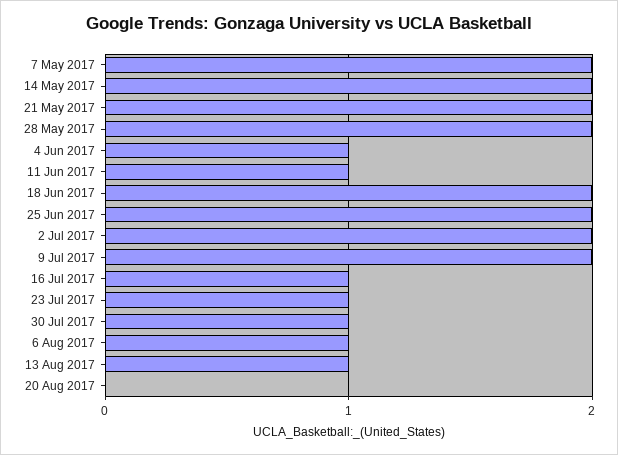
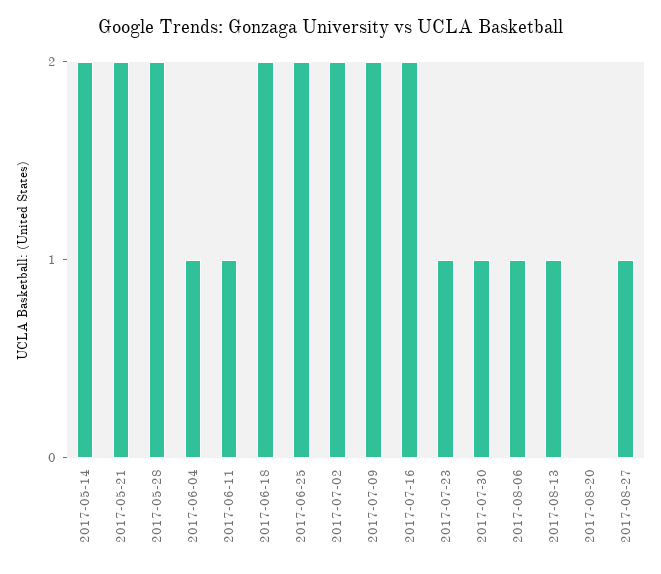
7 May 2017: 2 -> none
16 Jul 2017: 1 -> 2
2017-08-27: none -> 1

